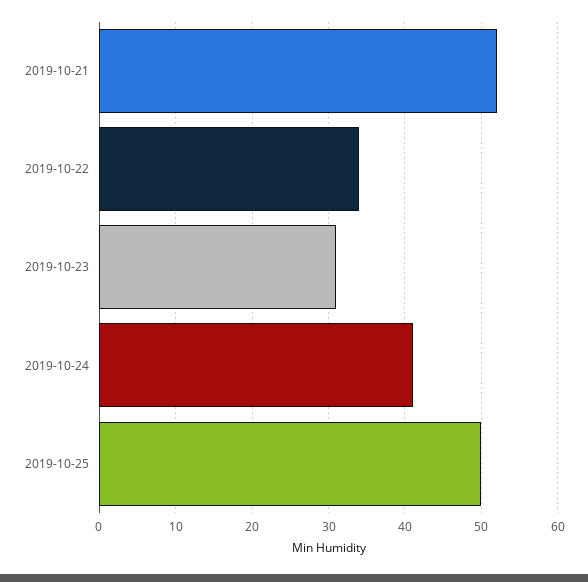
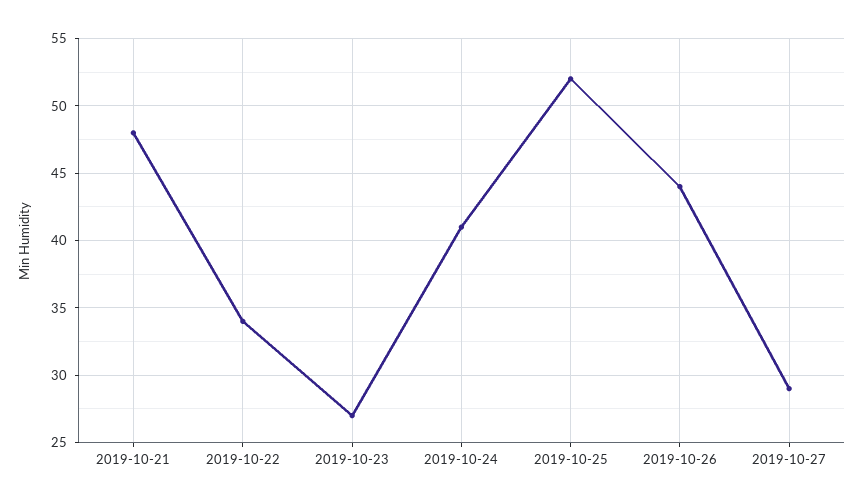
2019-10-21: 52 -> 48
2019-10-23: 31 -> 27
2019-10-25: 50 -> 52
2019-10-26: none -> 44
2019-10-27: none -> 29

